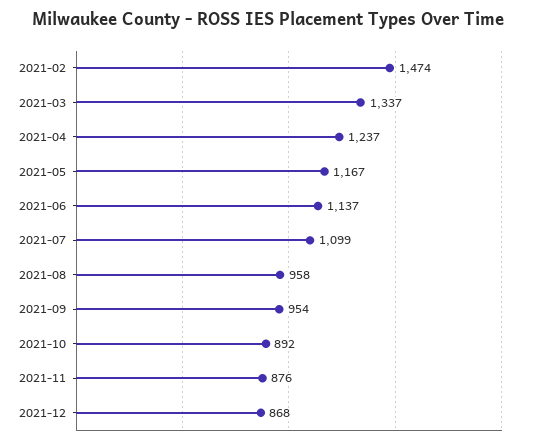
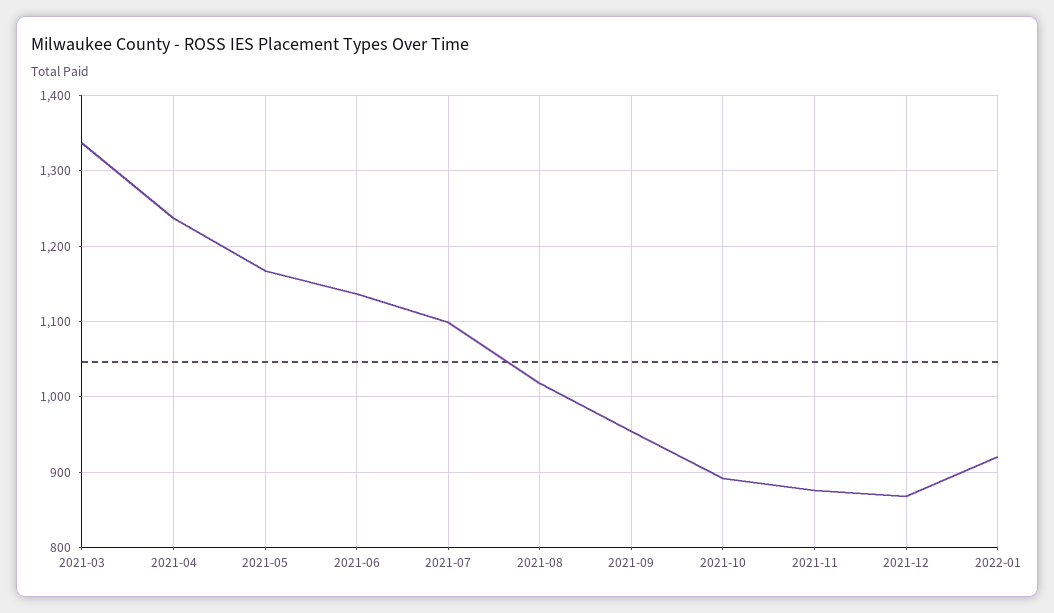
2021-02: 1474 -> none
2021-08: 958 -> 1020
2022-01: none -> 920

